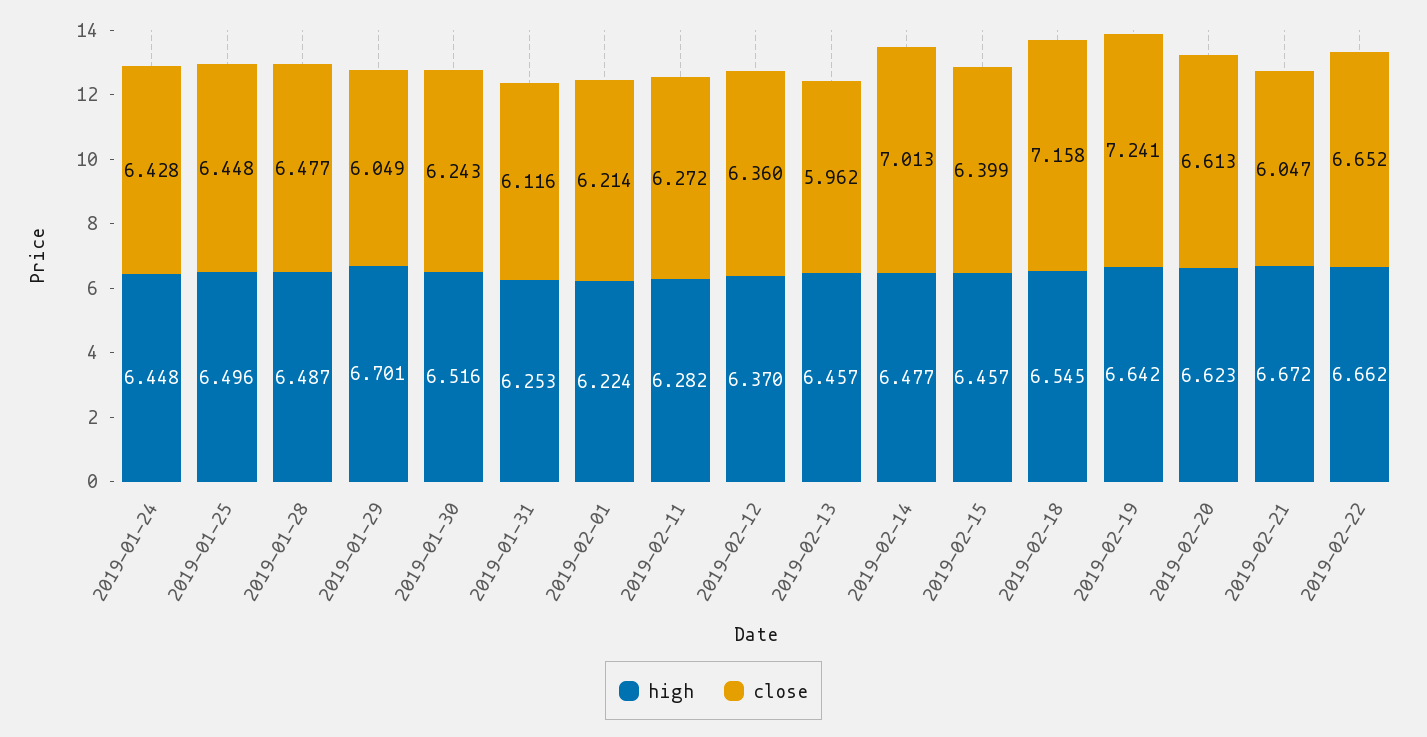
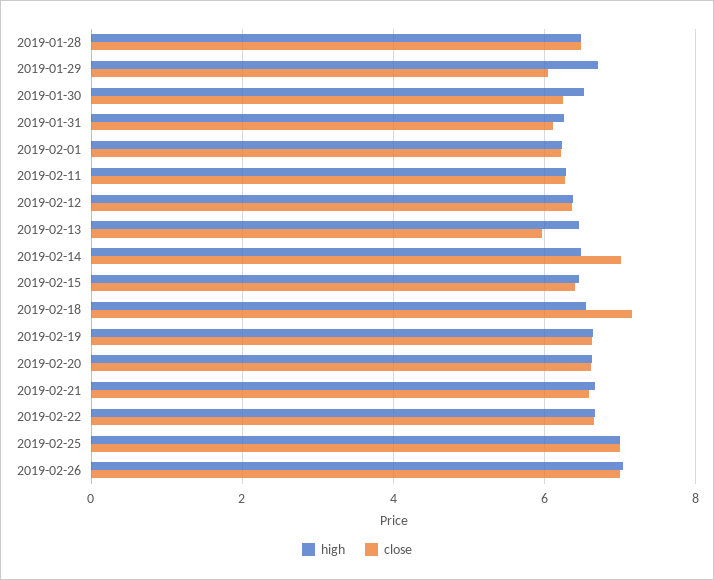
high, 2019-01-24: 6.448 -> none
close, 2019-01-24: 6.428 -> none
high, 2019-01-25: 6.496 -> none
close, 2019-01-25: 6.448 -> none
close, 2019-02-19: 7.241 -> 6.6
close, 2019-02-21: 6.047 -> 6.6
high, 2019-02-25: none -> 7
close, 2019-02-25: none -> 7
high, 2019-02-26: none -> 7
close, 2019-02-26: none -> 7

